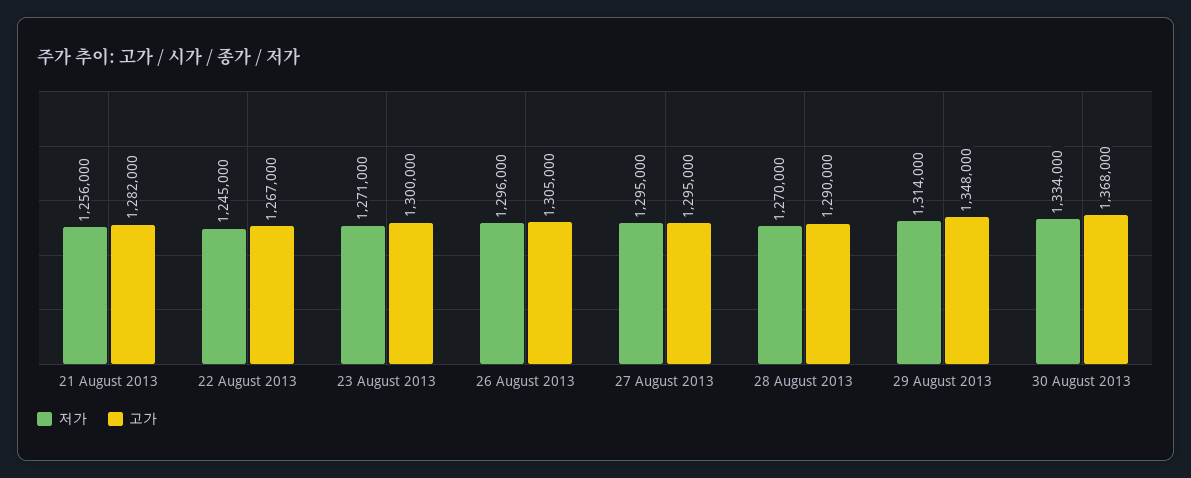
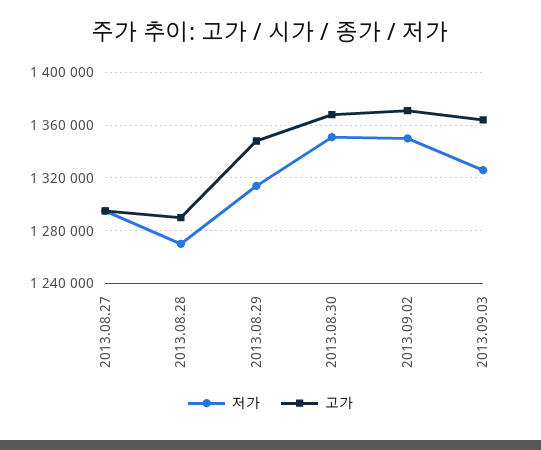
저가, 21 August 2013: 1256000 -> none
고가, 21 August 2013: 1282000 -> none
저가, 22 August 2013: 1245000 -> none
고가, 22 August 2013: 1267000 -> none
저가, 23 August 2013: 1271000 -> none
고가, 23 August 2013: 1300000 -> none
저가, 26 August 2013: 1296000 -> none
고가, 26 August 2013: 1305000 -> none
저가, 30 August 2013: 1334000 -> 1350000
저가, 2013.09.02: none -> 1350000
고가, 2013.09.02: none -> 1370000
저가, 2013.09.03: none -> 1325000
고가, 2013.09.03: none -> 1365000

